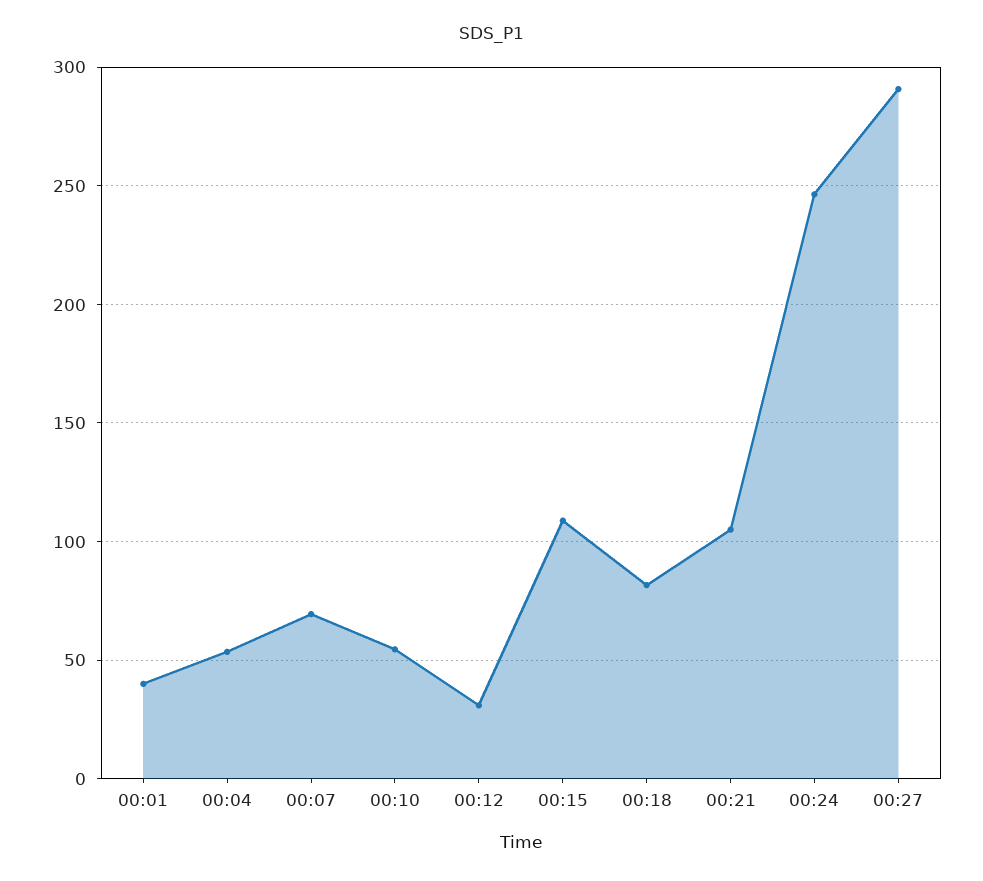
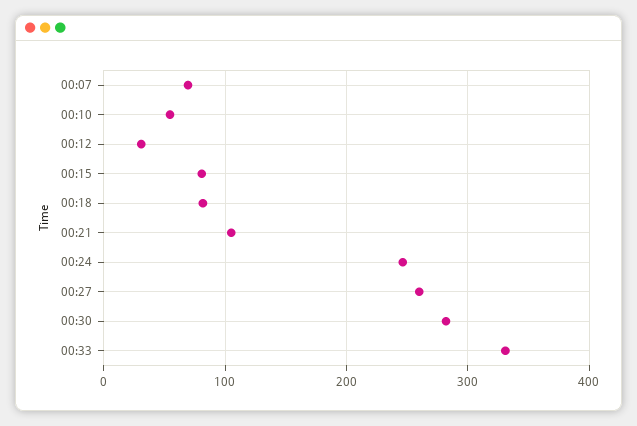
00:01: 40 -> none
00:04: 55 -> none
00:15: 110 -> 80
00:27: 290 -> 260
00:30: none -> 280
00:33: none -> 330

